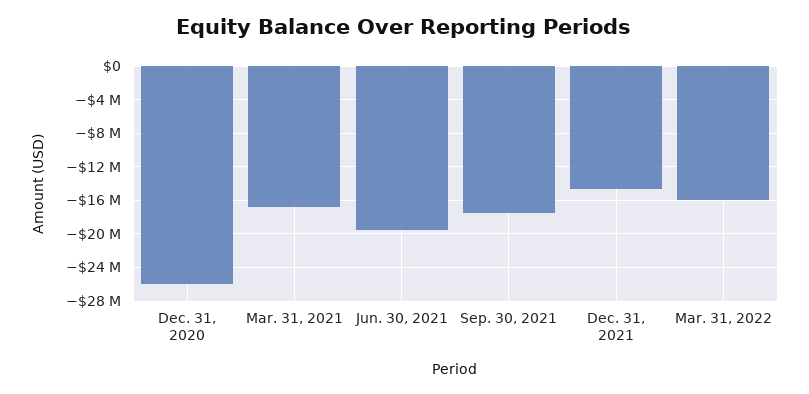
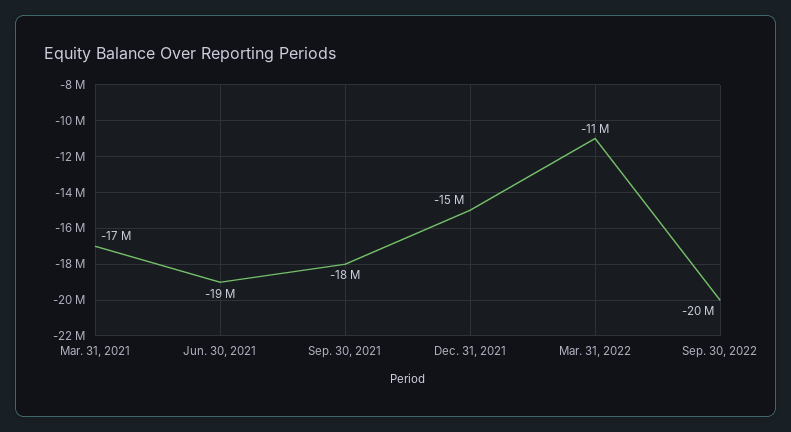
Dec. 31, 2020: -26000000 -> none
Mar. 31, 2022: -16000000 -> -11000000
Sep. 30, 2022: none -> -20000000

